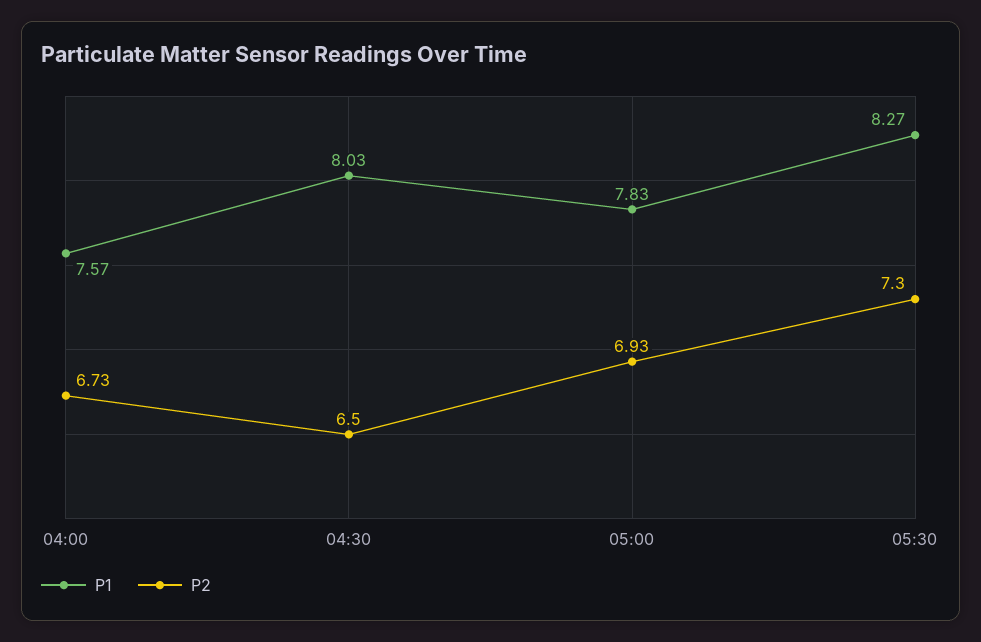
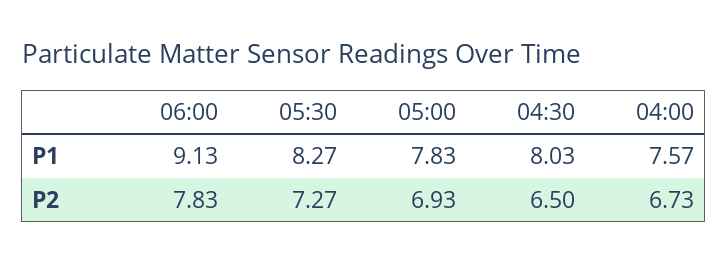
P2, 05:30: 7.3 -> 7.27
P1, 06:00: none -> 9.13
P2, 06:00: none -> 7.83

